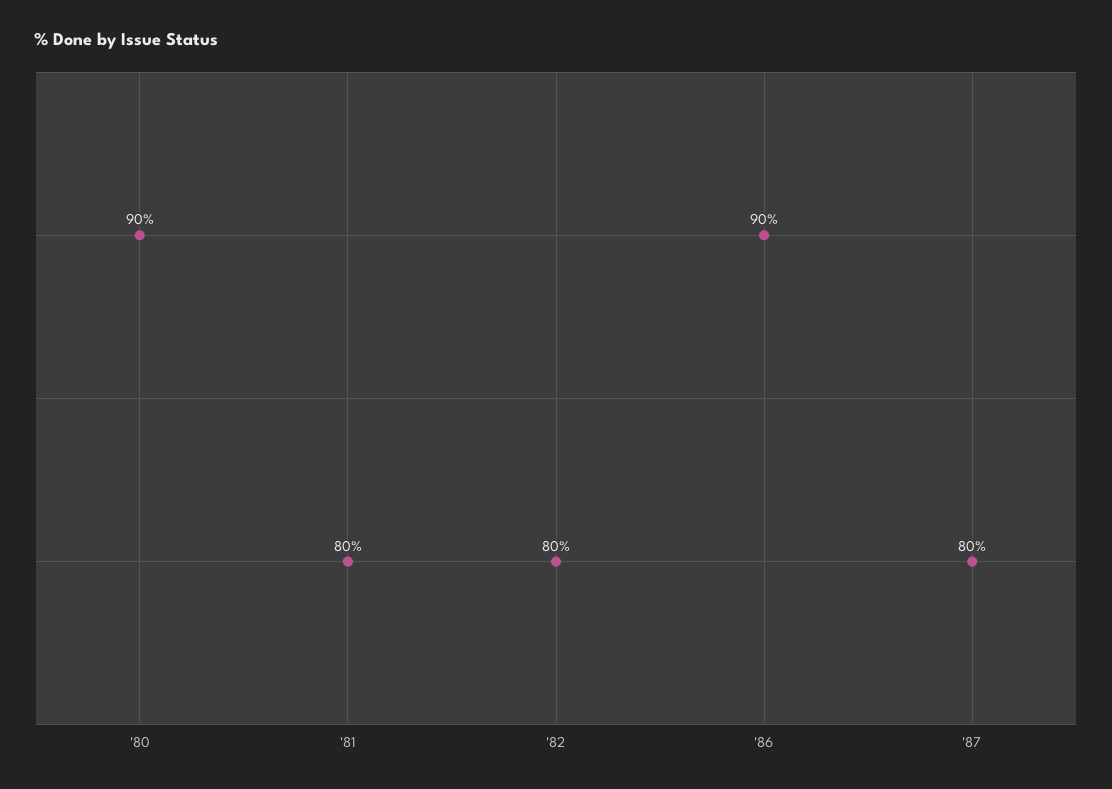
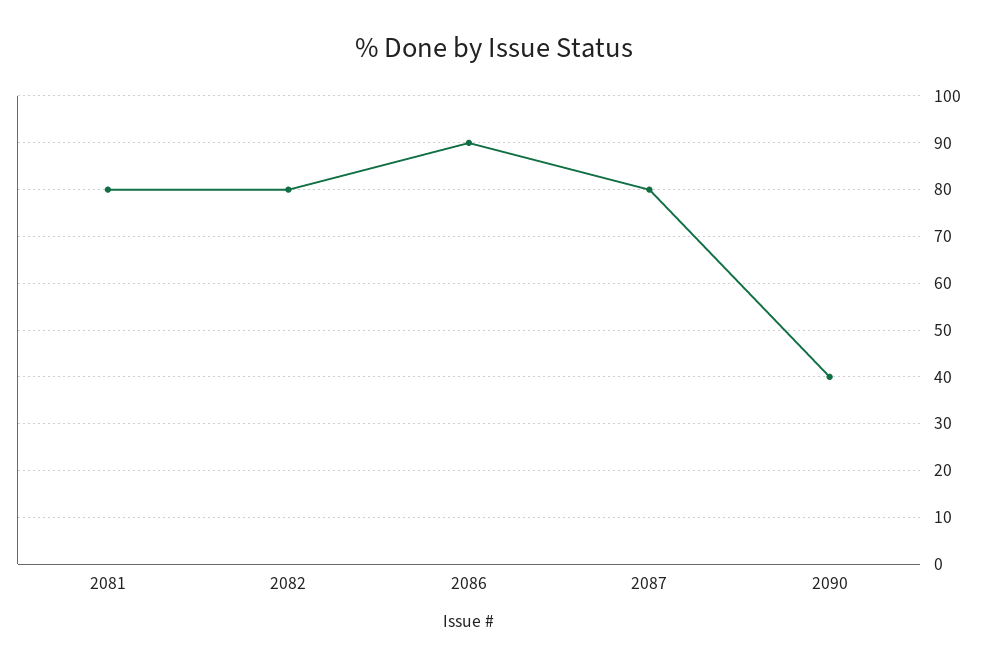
'80: 90 -> none
2090: none -> 40

